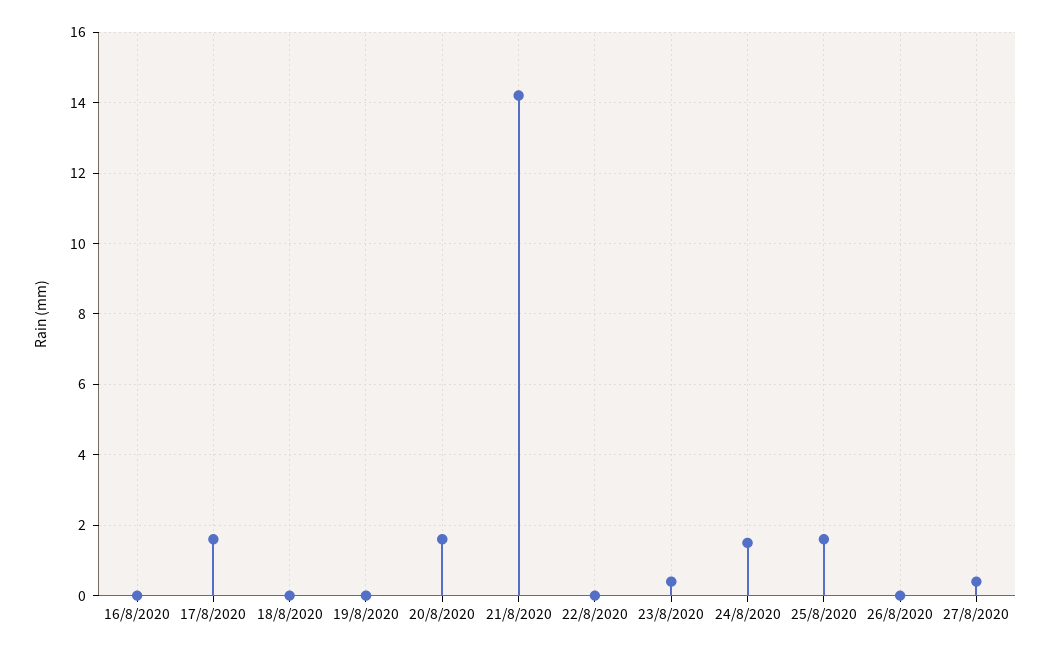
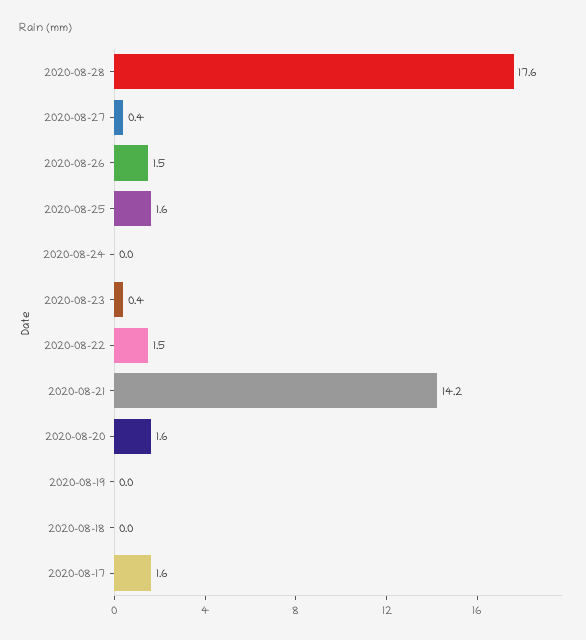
16/8/2020: 0 -> none
22/8/2020: 0 -> 1.5
24/8/2020: 1.5 -> 0
26/8/2020: 0 -> 1.5
2020-08-28: none -> 17.6

